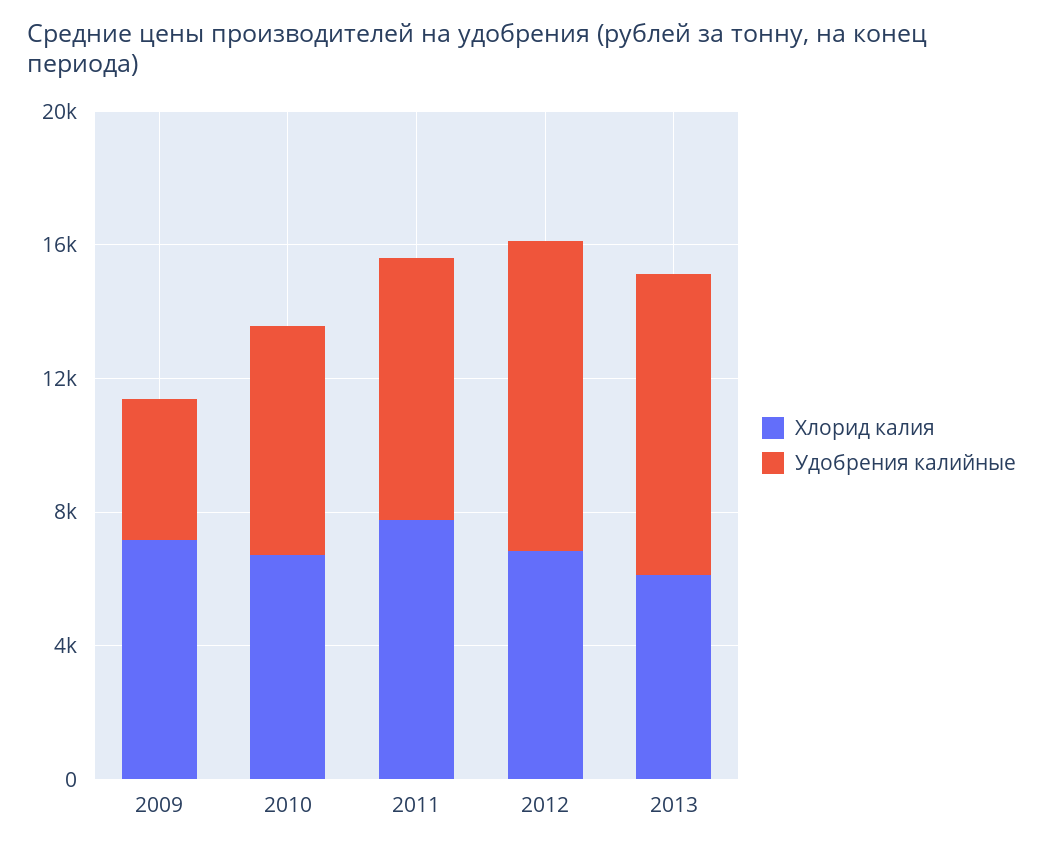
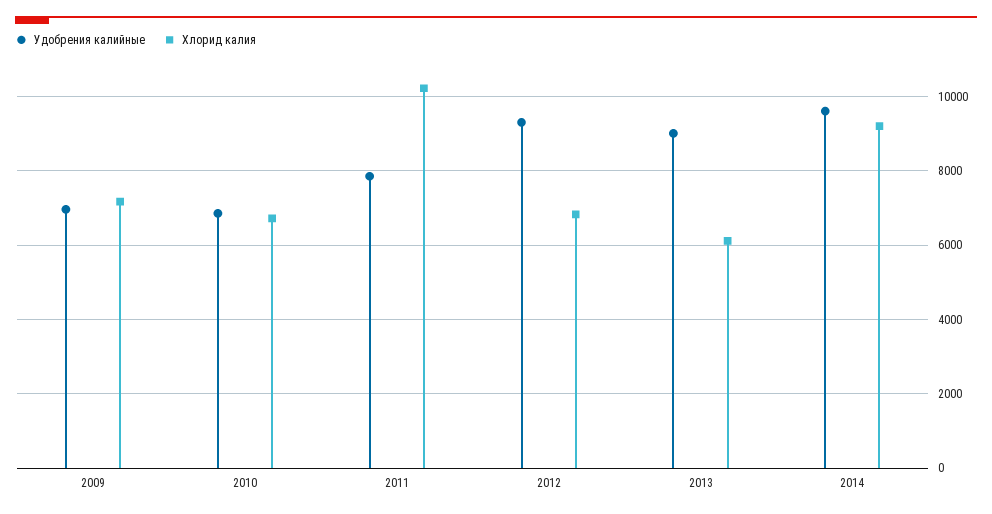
Удобрения калийные, 2009: 4000 -> 7000
Хлорид калия, 2011: 8000 -> 10200
Удобрения калийные, 2014: none -> 9600
Хлорид калия, 2014: none -> 9200

